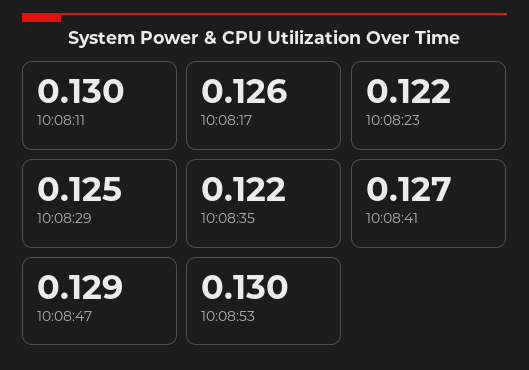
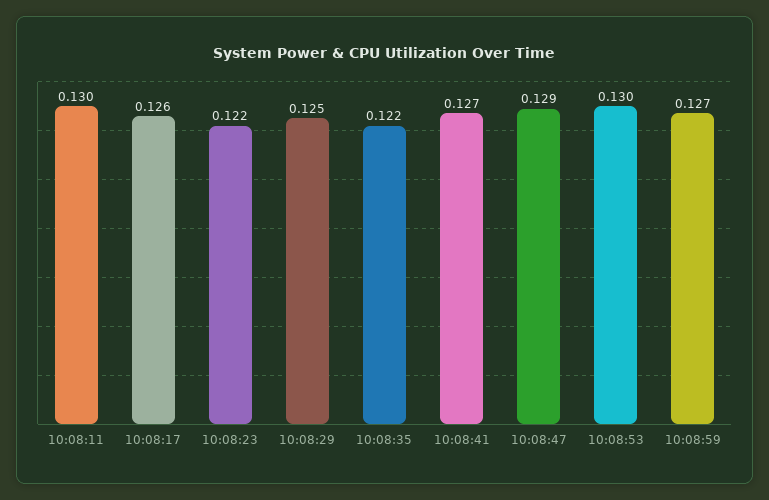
10:08:59: none -> 0.127

